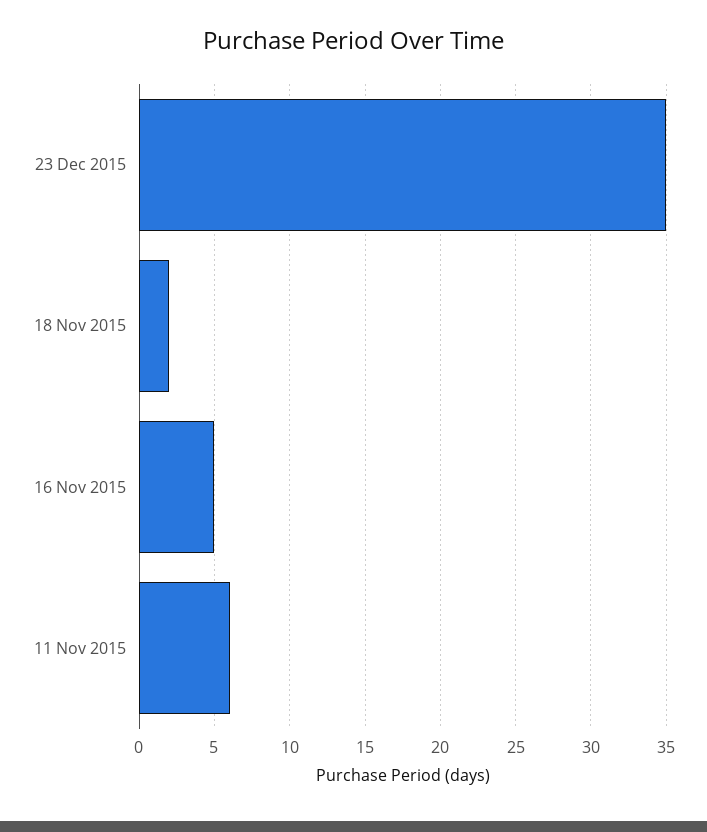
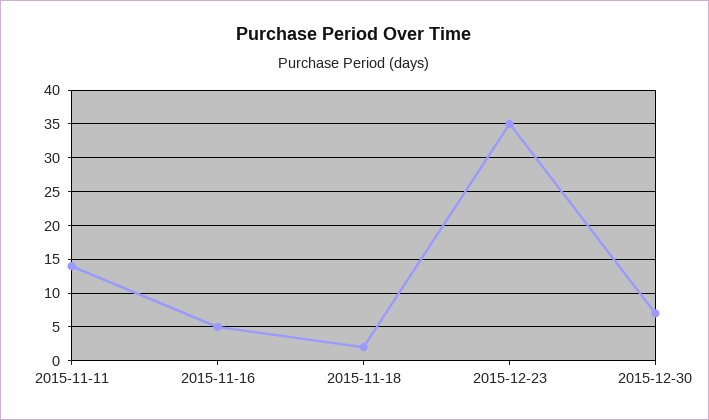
11 Nov 2015: 6 -> 14
2015-12-30: none -> 7

